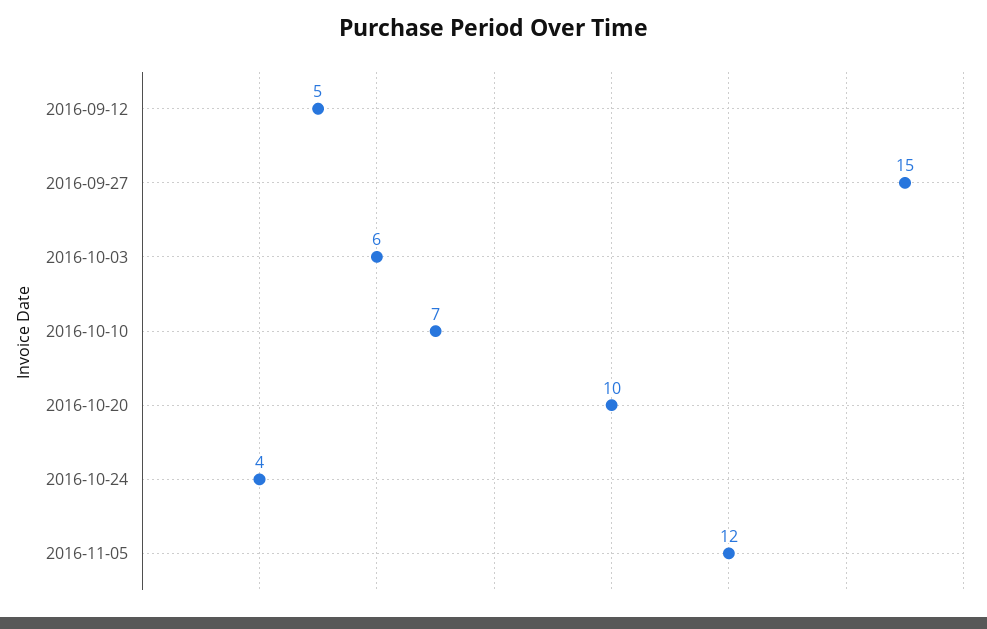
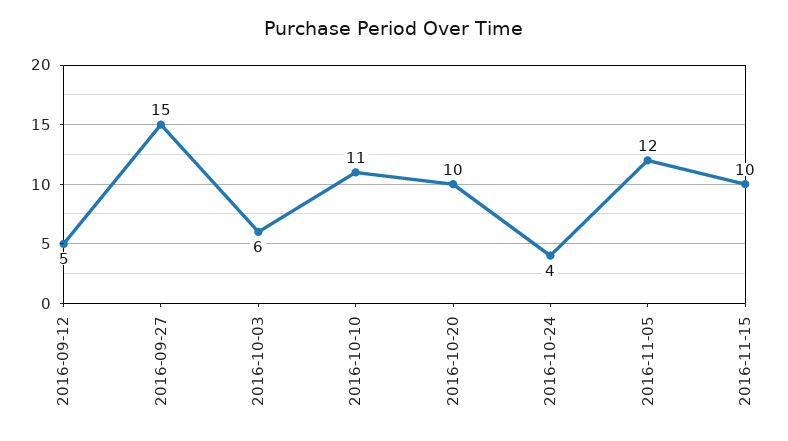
2016-10-10: 7 -> 11
2016-11-15: none -> 10

